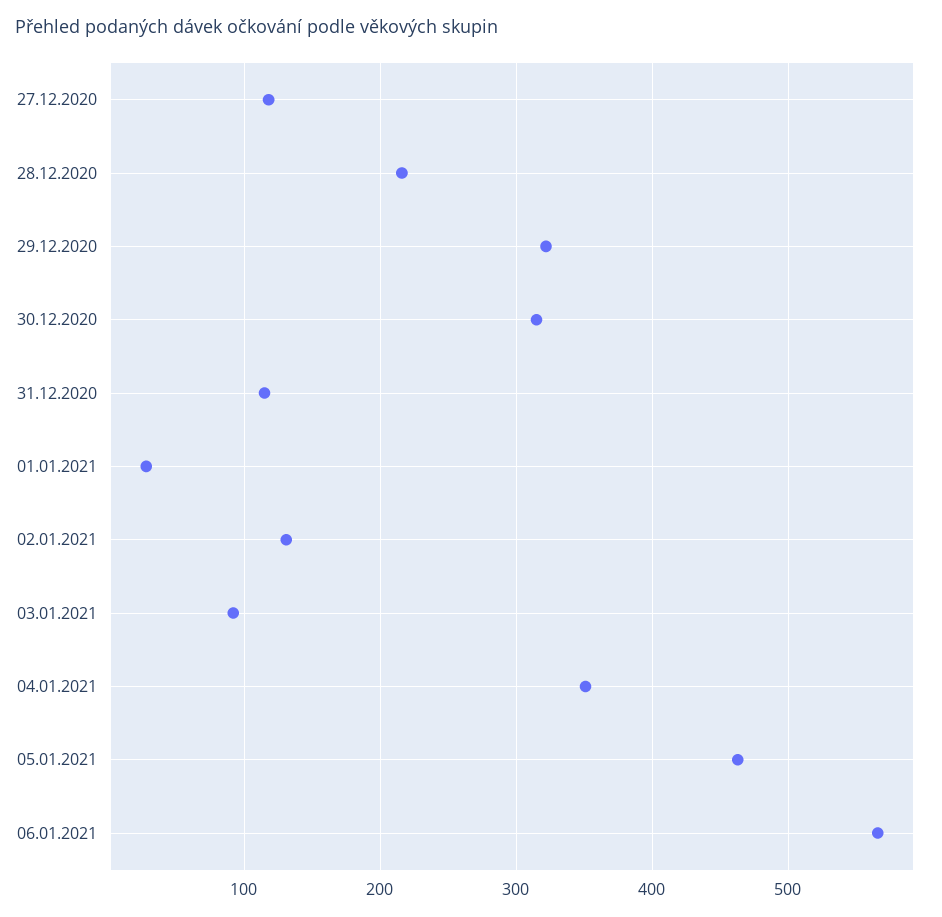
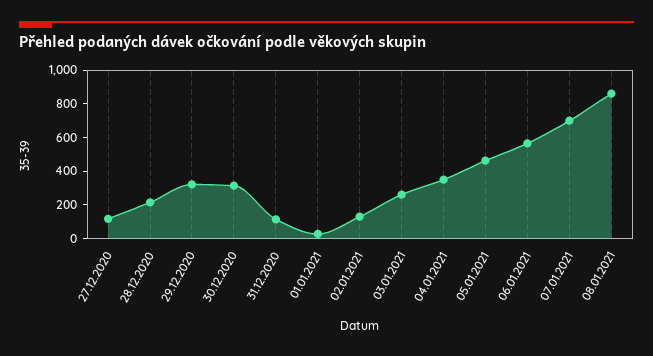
03.01.2021: 90 -> 250
07.01.2021: none -> 700
08.01.2021: none -> 850

